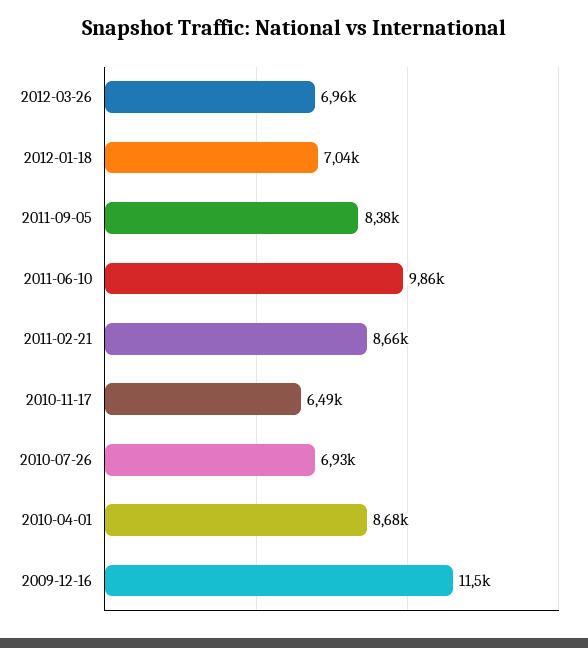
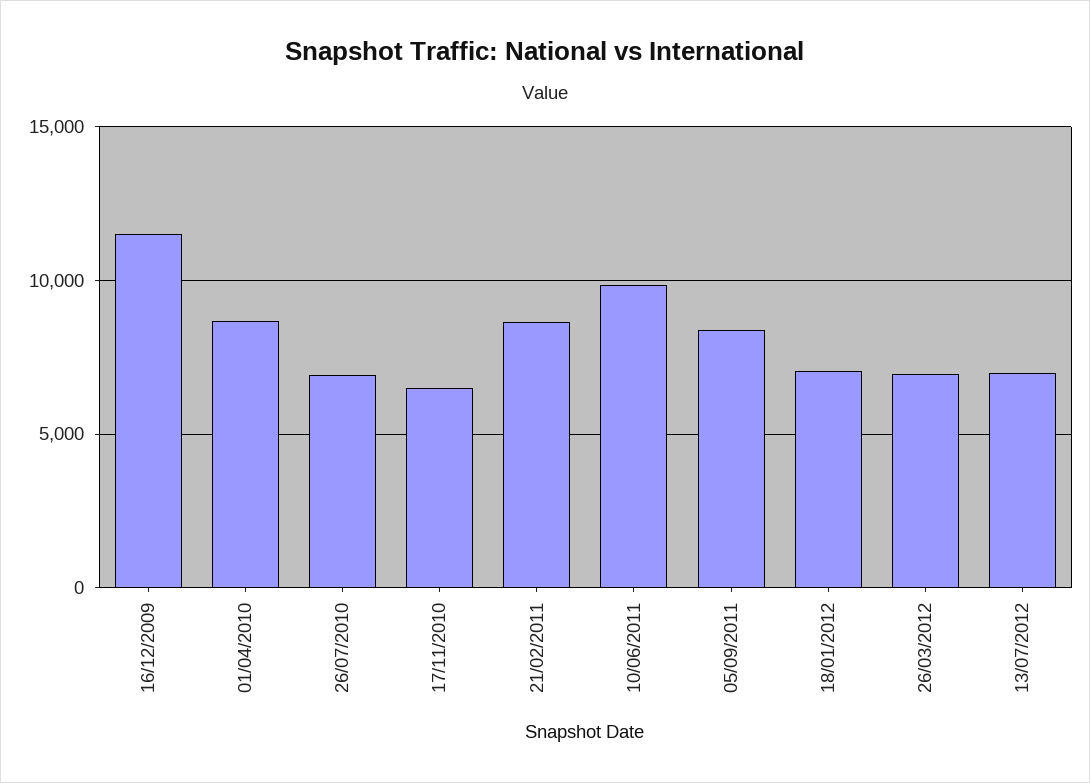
13/07/2012: none -> 7000

